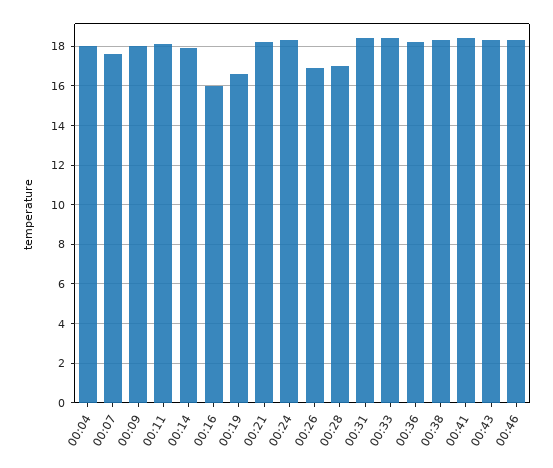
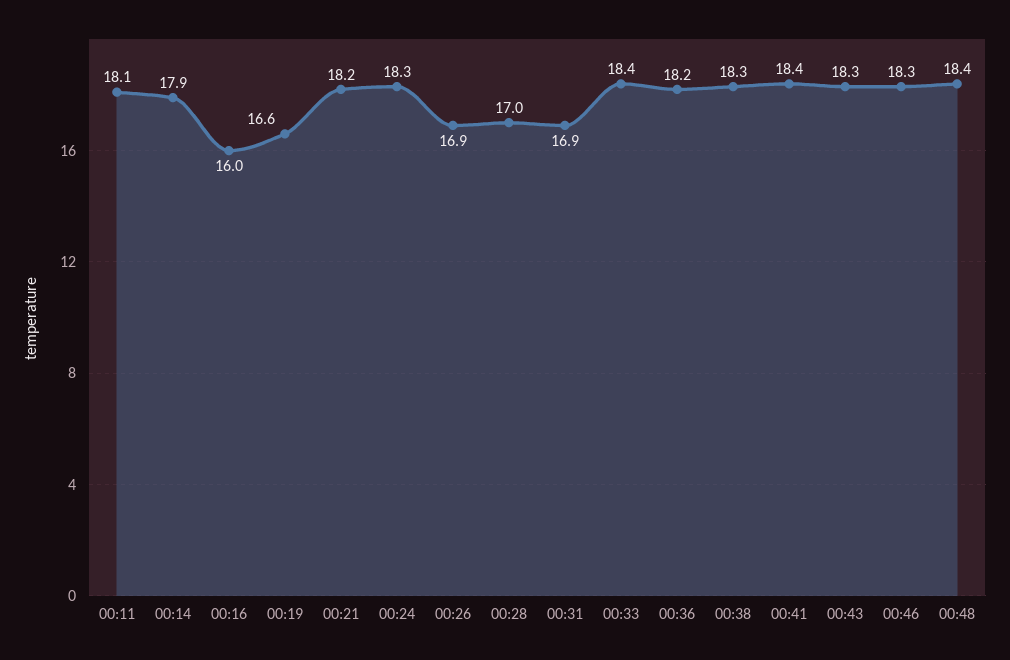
00:04: 18 -> none
00:07: 17.5 -> none
00:09: 18 -> none
00:31: 18.5 -> 16.9
00:48: none -> 18.4

